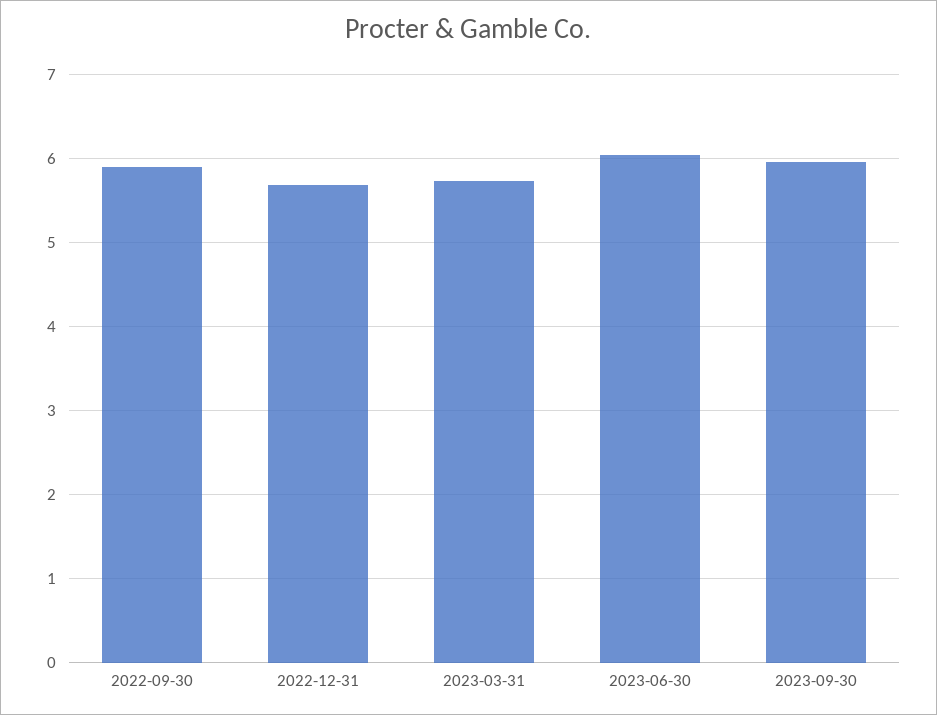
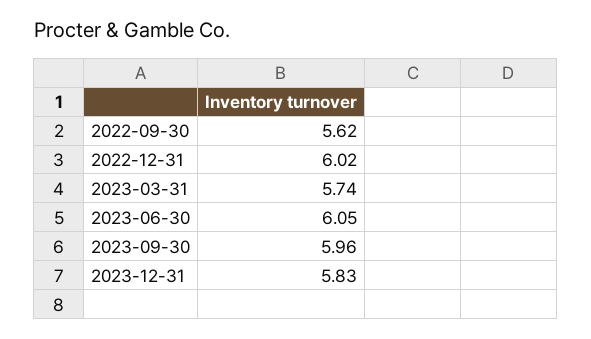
2022-09-30: 5.9 -> 5.62
2022-12-31: 5.7 -> 6.02
2023-12-31: none -> 5.83

